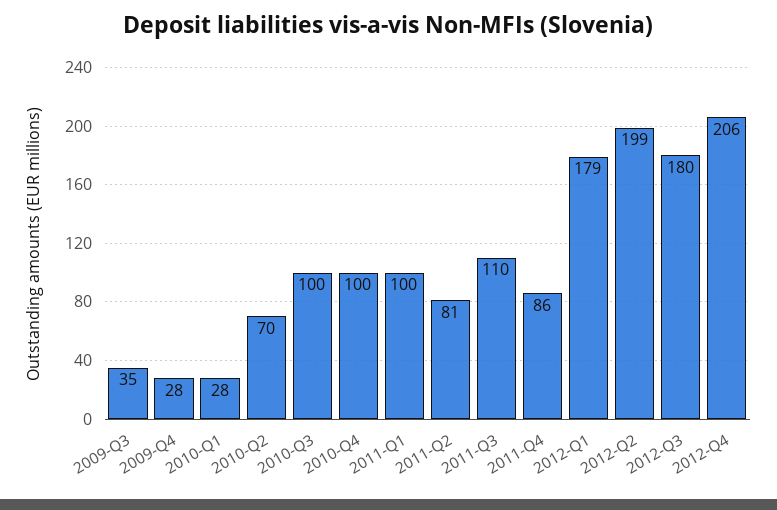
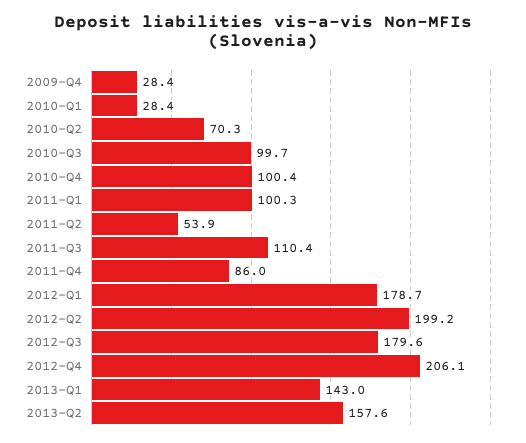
2009-Q3: 35 -> none
2011-Q2: 81 -> 53.9
2013-Q1: none -> 143
2013-Q2: none -> 157.6

